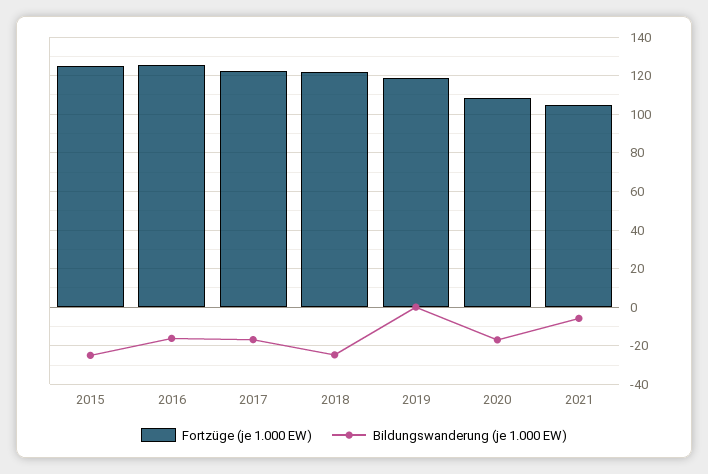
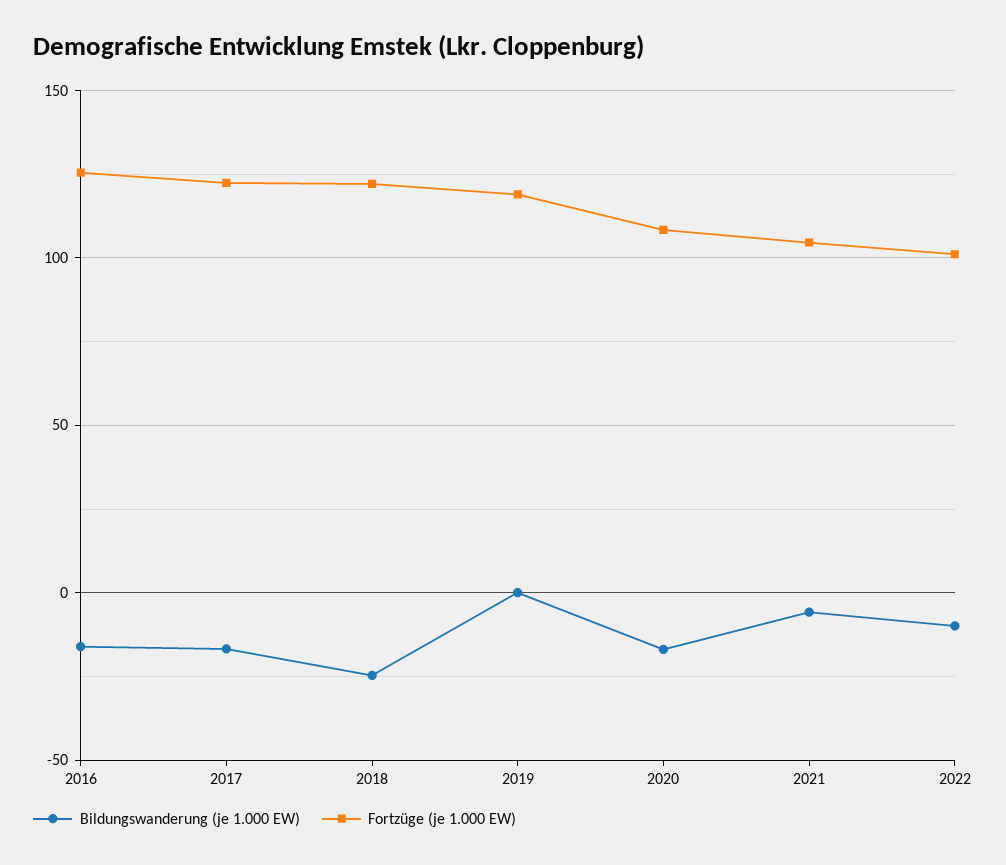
Fortzüge (je 1.000 EW), 2015: 125 -> none
Bildungswanderung (je 1.000 EW), 2015: -25 -> none
Bildungswanderung (je 1.000 EW), 2022: none -> -10
Fortzüge (je 1.000 EW), 2022: none -> 100

